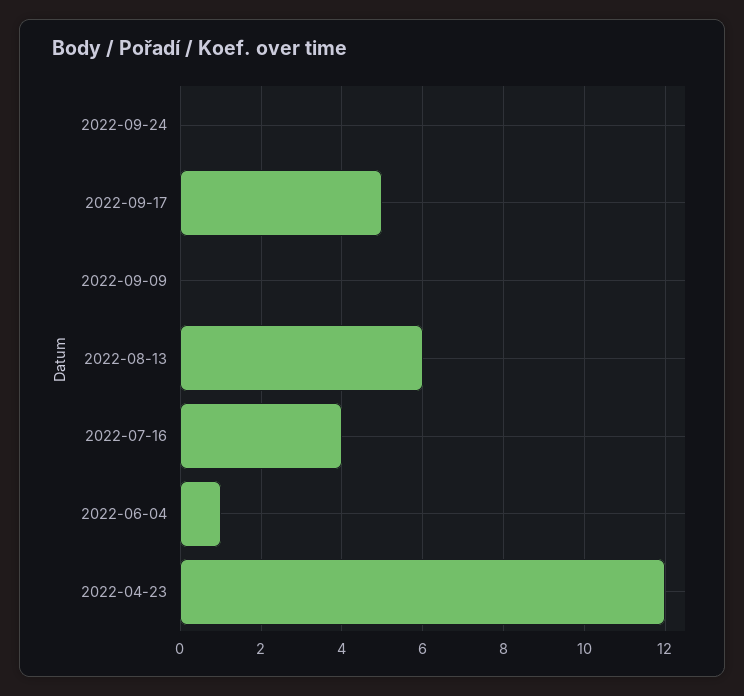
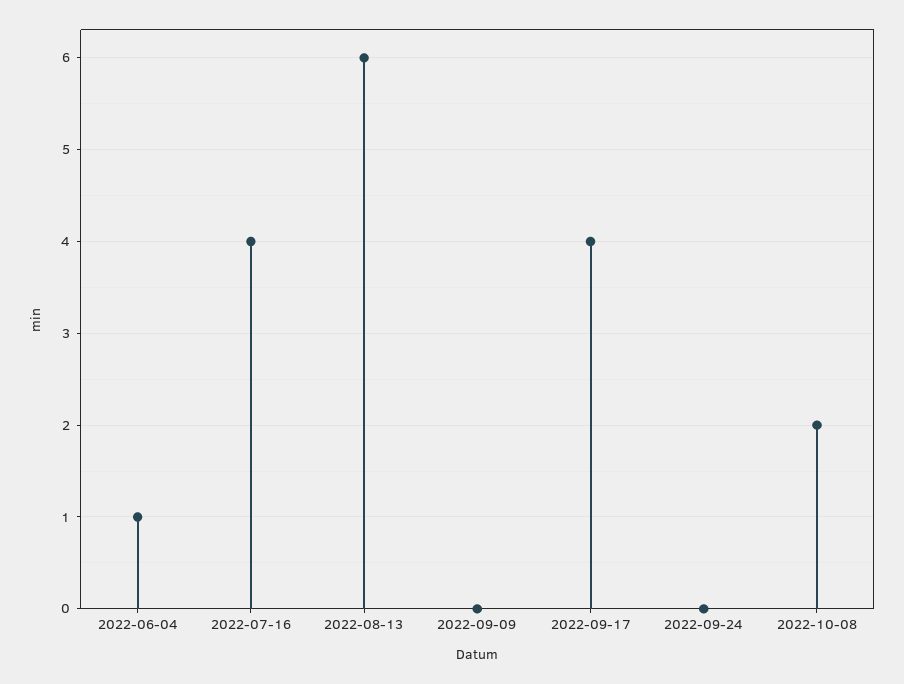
2022-09-17: 5 -> 4
2022-04-23: 12 -> none
2022-10-08: none -> 2

